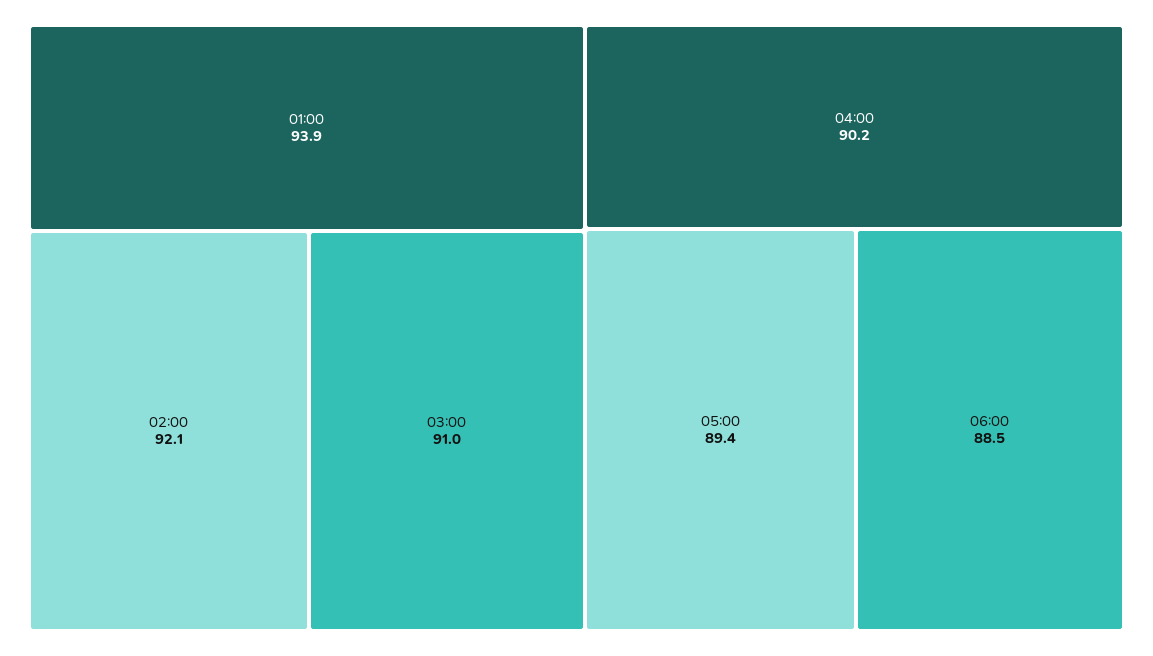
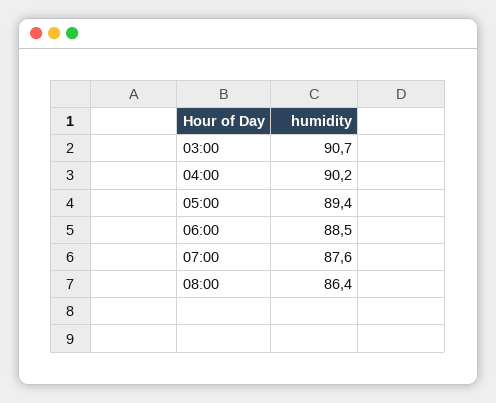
01:00: 93.9 -> none
02:00: 92.1 -> none
03:00: 91 -> 90.7
07:00: none -> 87.6
08:00: none -> 86.4

